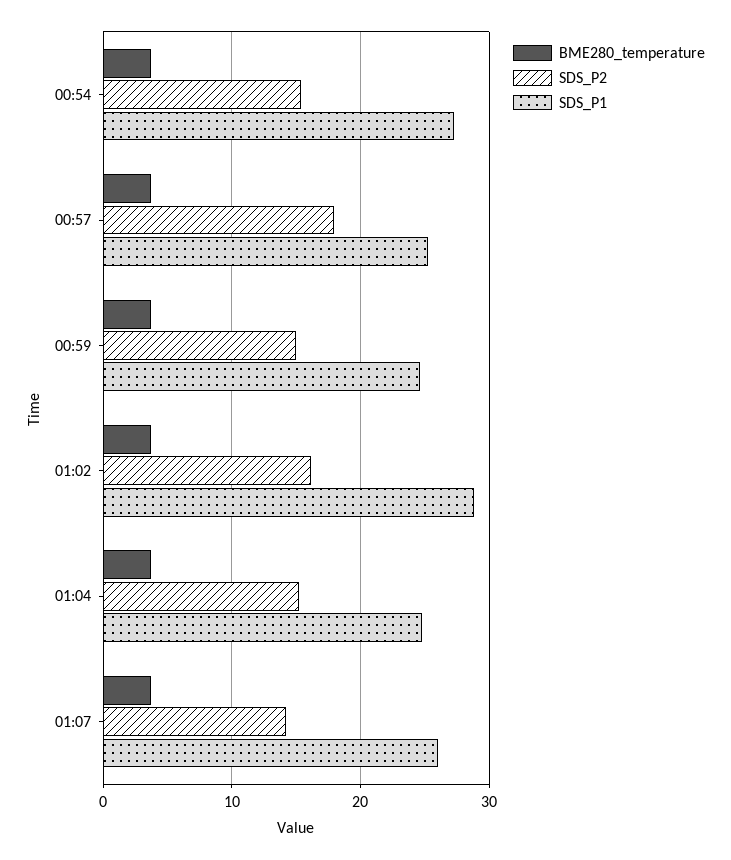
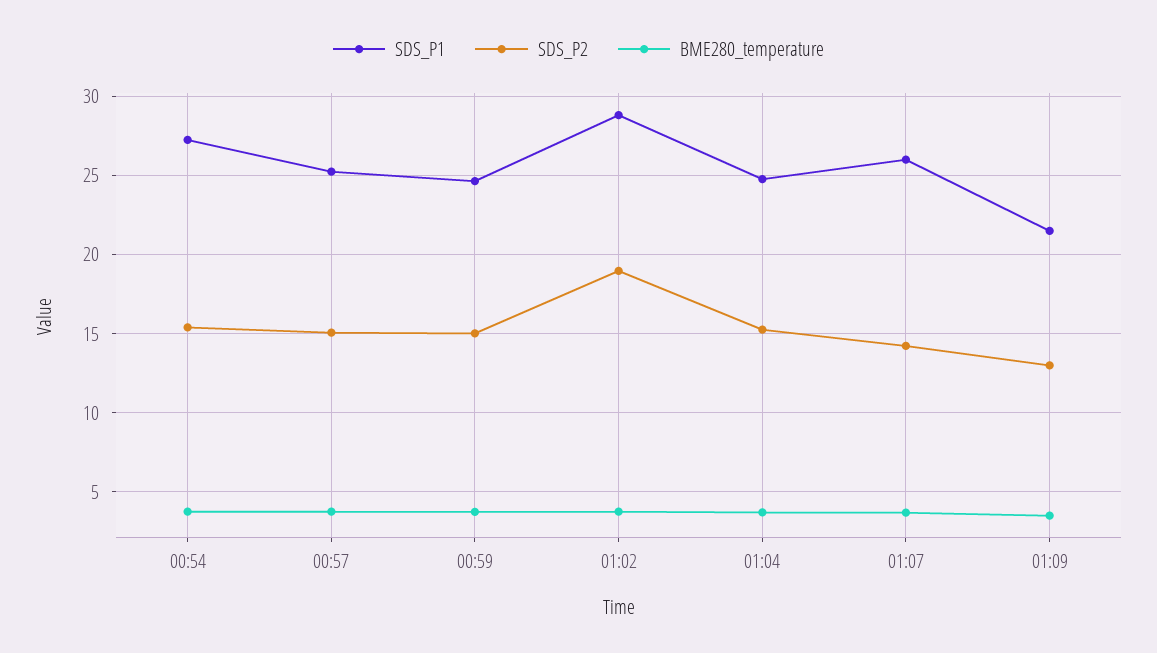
SDS_P2, 00:57: 18 -> 15
SDS_P2, 01:02: 16 -> 19
SDS_P1, 01:09: none -> 21.5
SDS_P2, 01:09: none -> 13
BME280_temperature, 01:09: none -> 3.5

